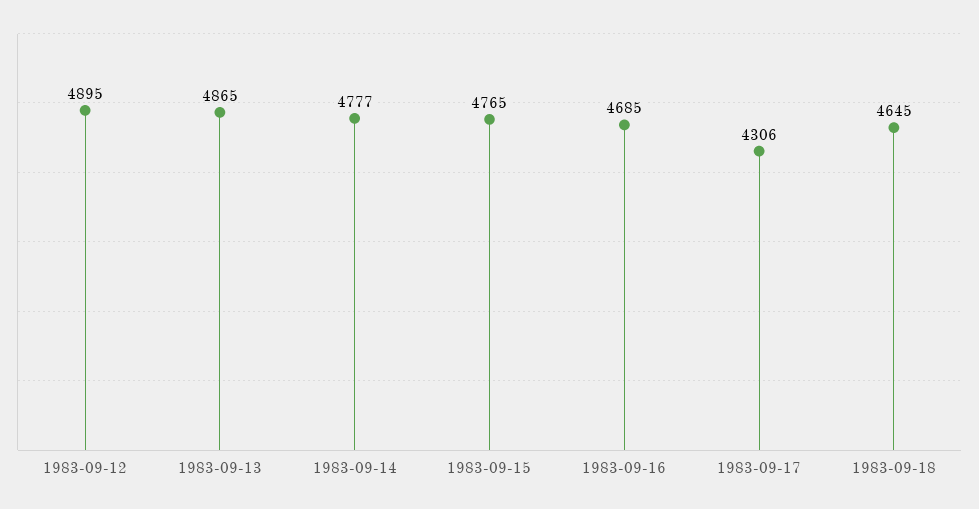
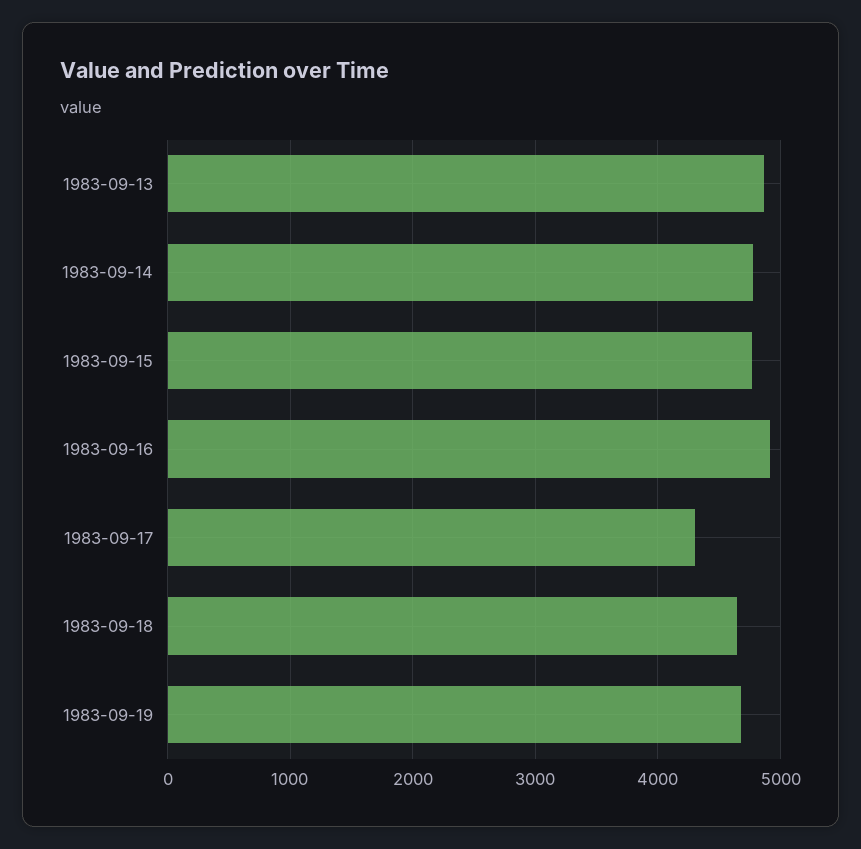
1983-09-12: 4895 -> none
1983-09-16: 4685 -> 4900
1983-09-19: none -> 4700

